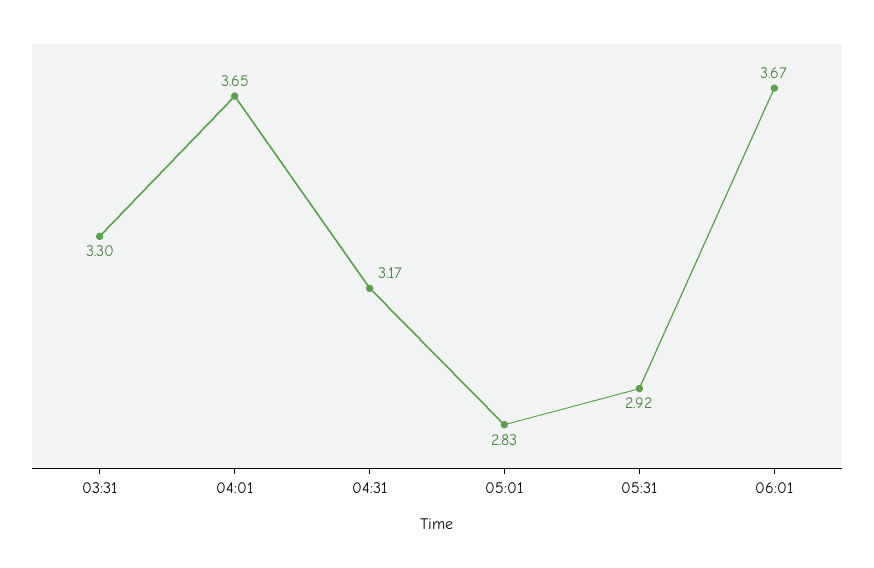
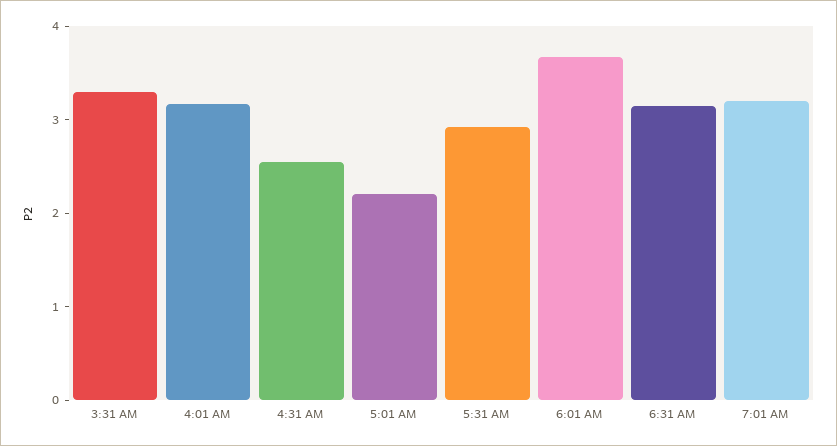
04:01: 3.65 -> 3.2
04:31: 3.17 -> 2.6
05:01: 2.83 -> 2.2
6:31 AM: none -> 3.2
7:01 AM: none -> 3.2

